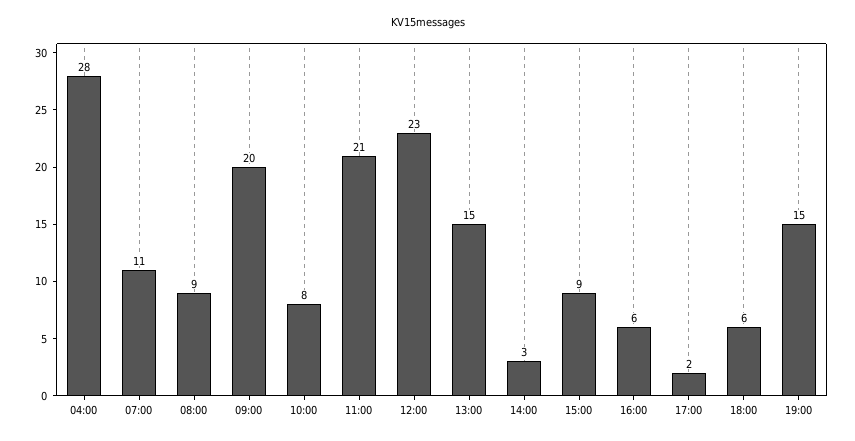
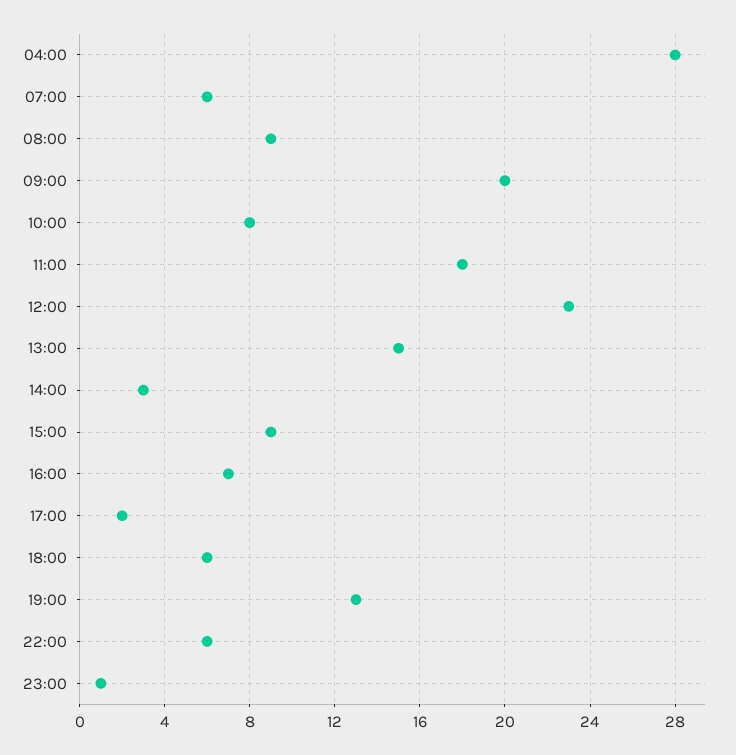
07:00: 11 -> 6
11:00: 21 -> 18
16:00: 6 -> 7
19:00: 15 -> 13
22:00: none -> 6
23:00: none -> 1

